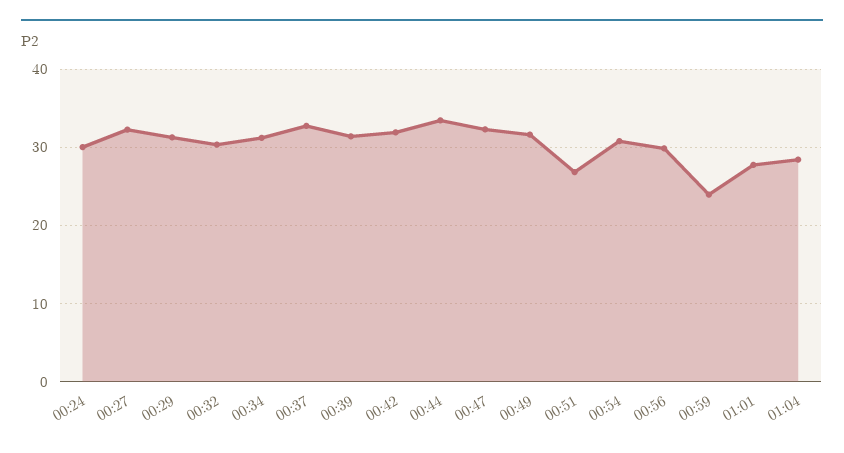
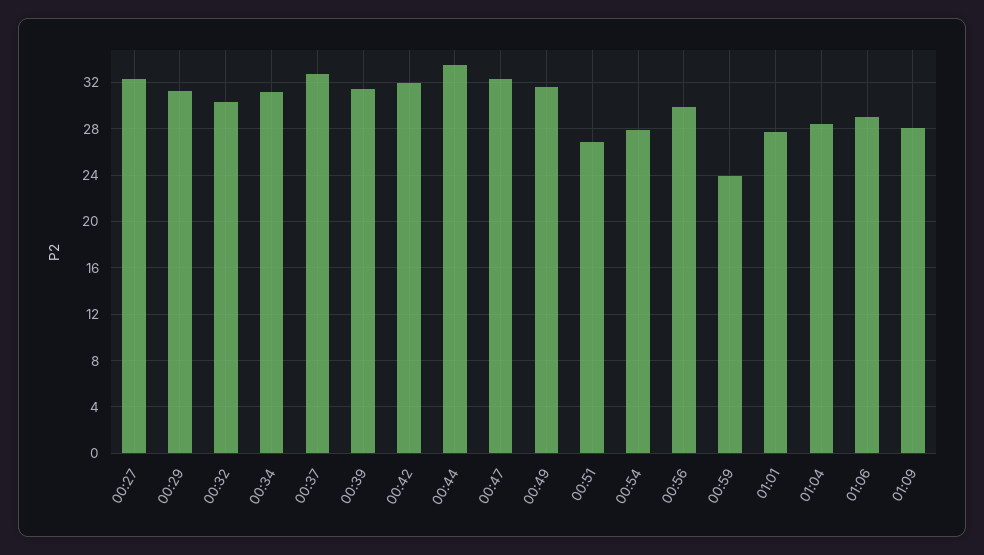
00:24: 30 -> none
00:54: 31 -> 28
01:06: none -> 29
01:09: none -> 28

